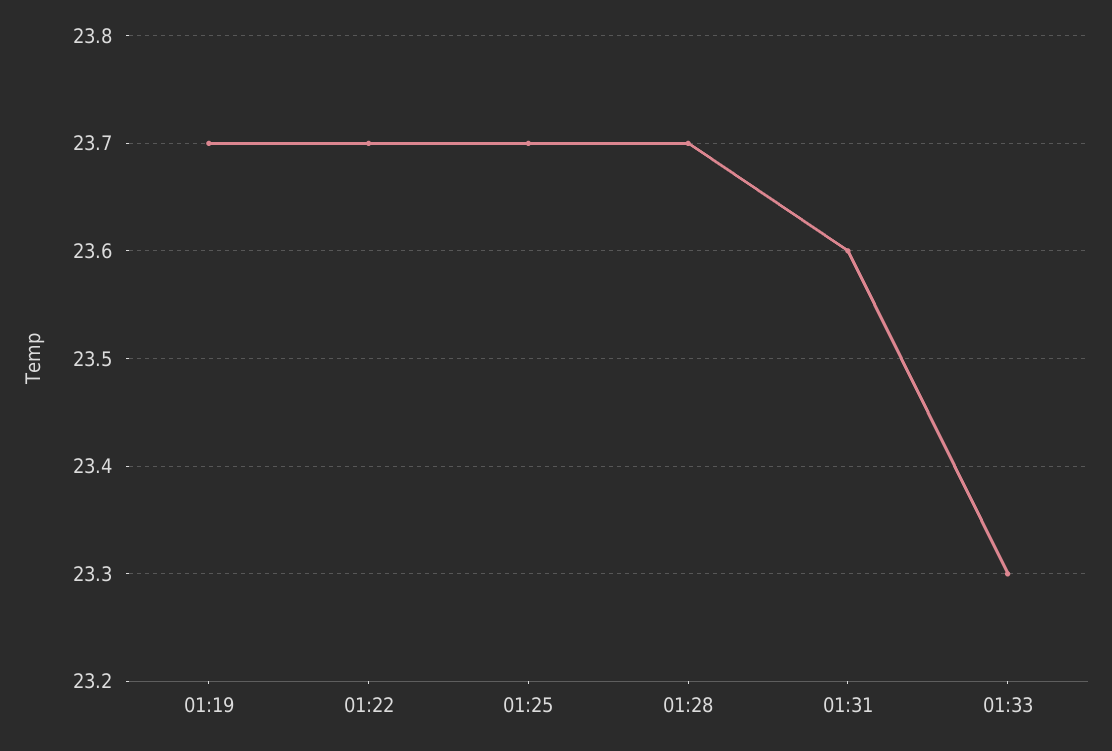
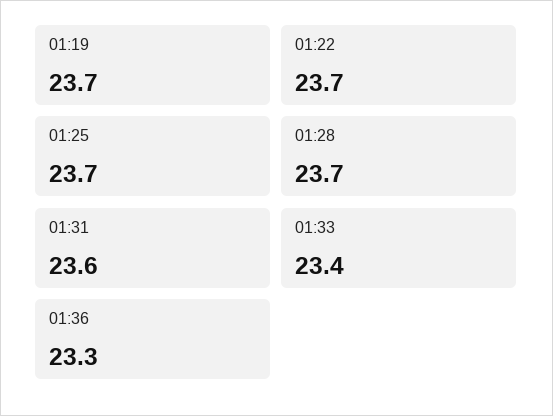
01:33: 23.3 -> 23.4
01:36: none -> 23.3

